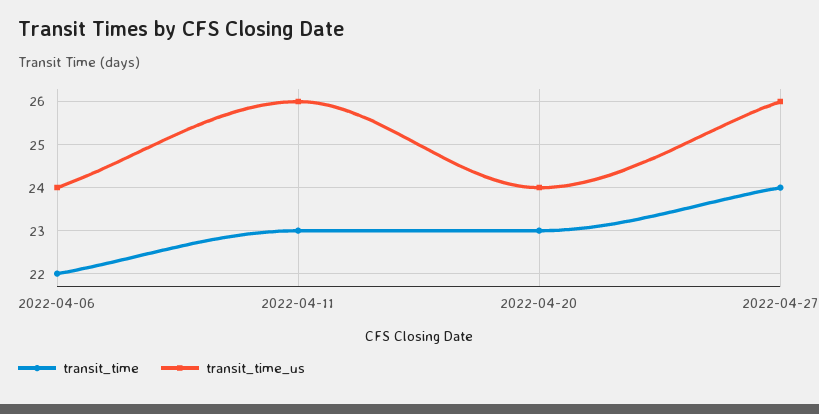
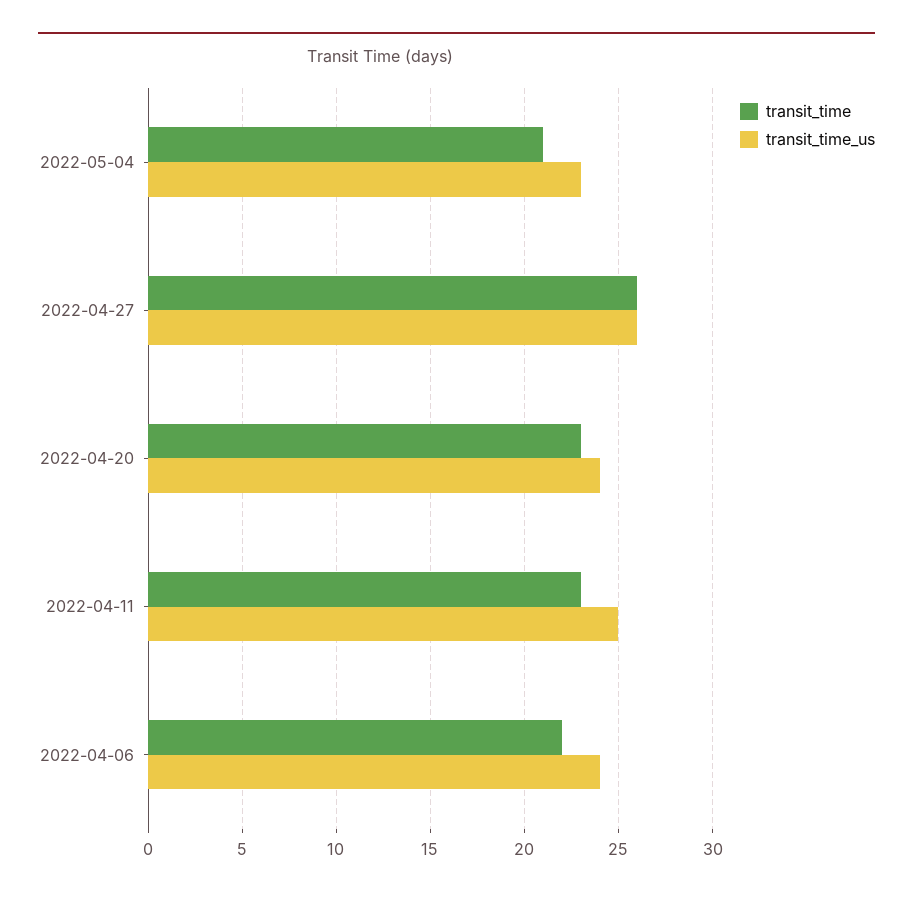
transit_time_us, 2022-04-11: 26 -> 25
transit_time, 2022-04-27: 24 -> 26
transit_time, 2022-05-04: none -> 21
transit_time_us, 2022-05-04: none -> 23

